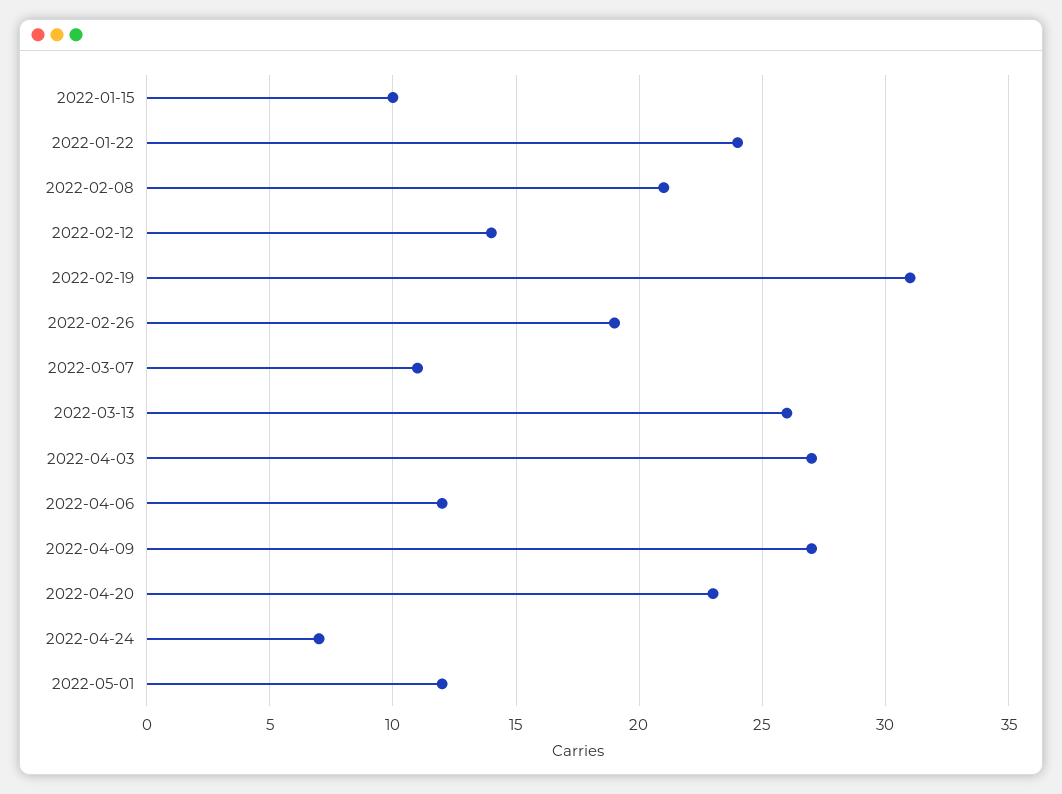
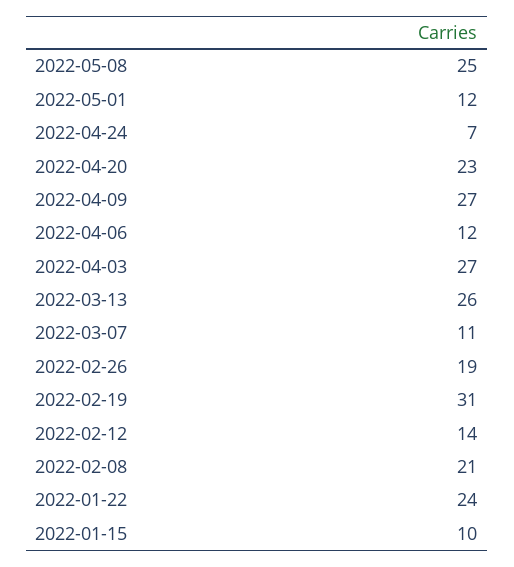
2022-05-08: none -> 25

